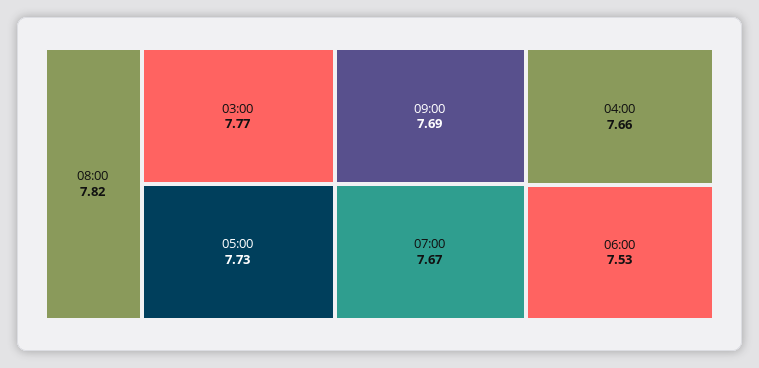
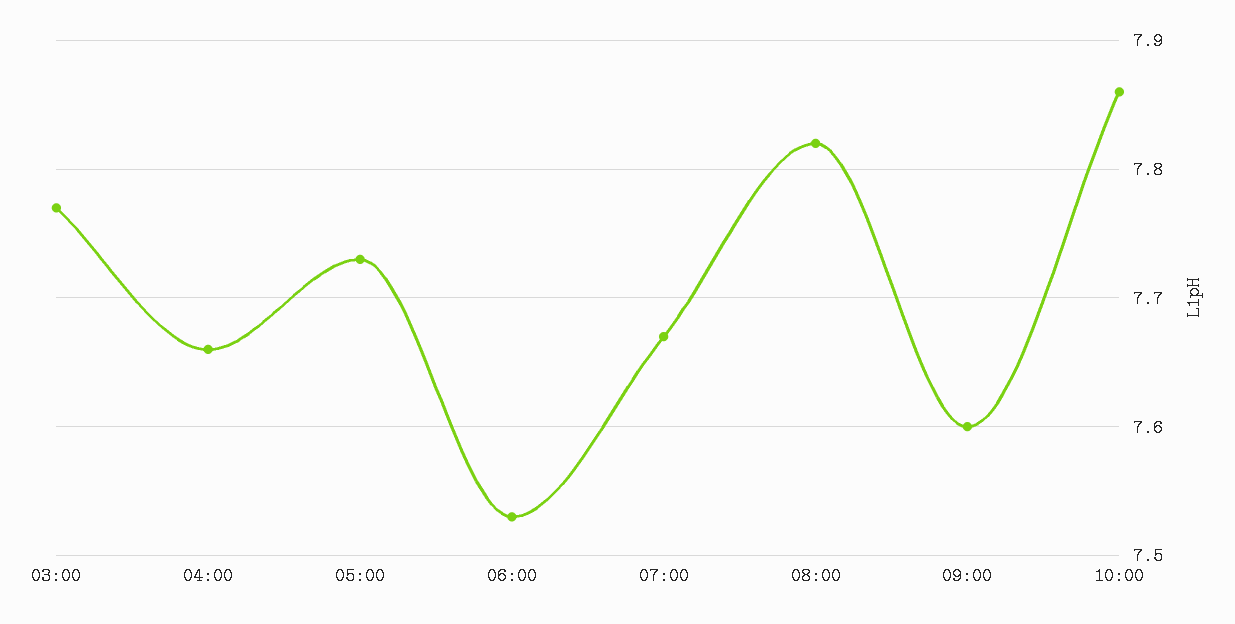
09:00: 7.69 -> 7.6
10:00: none -> 7.86

